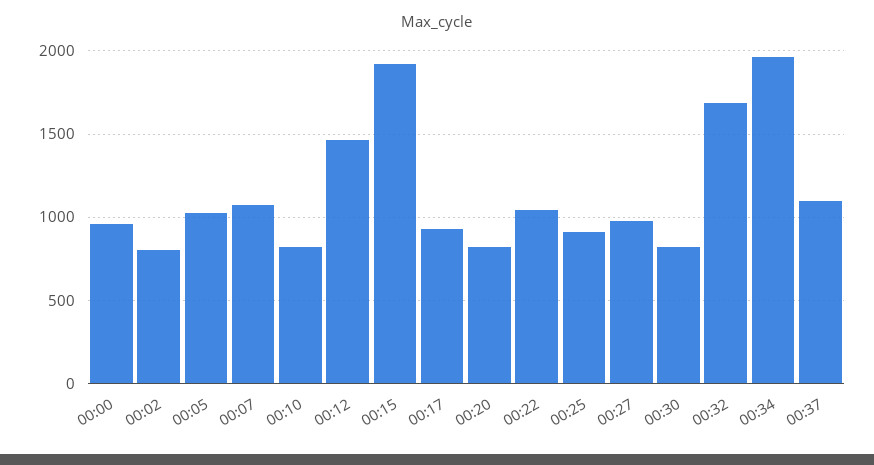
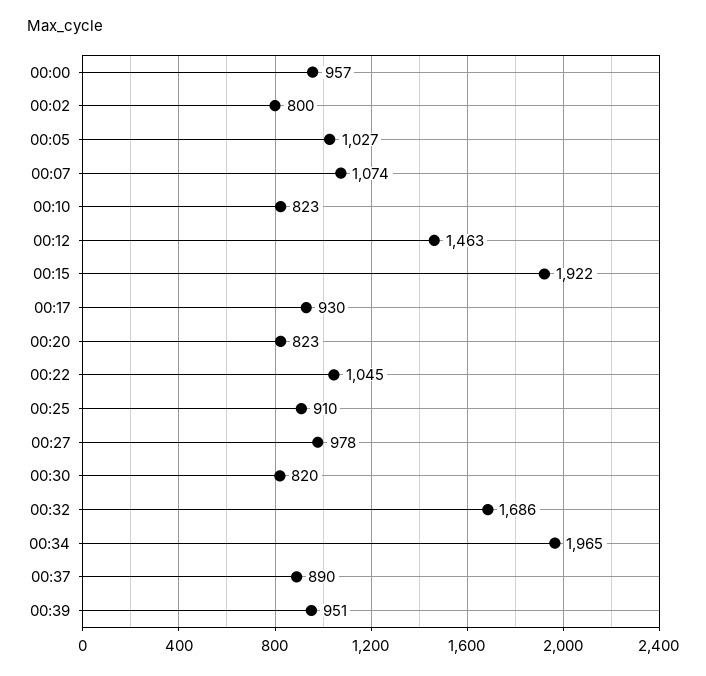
00:37: 1100 -> 890
00:39: none -> 951

